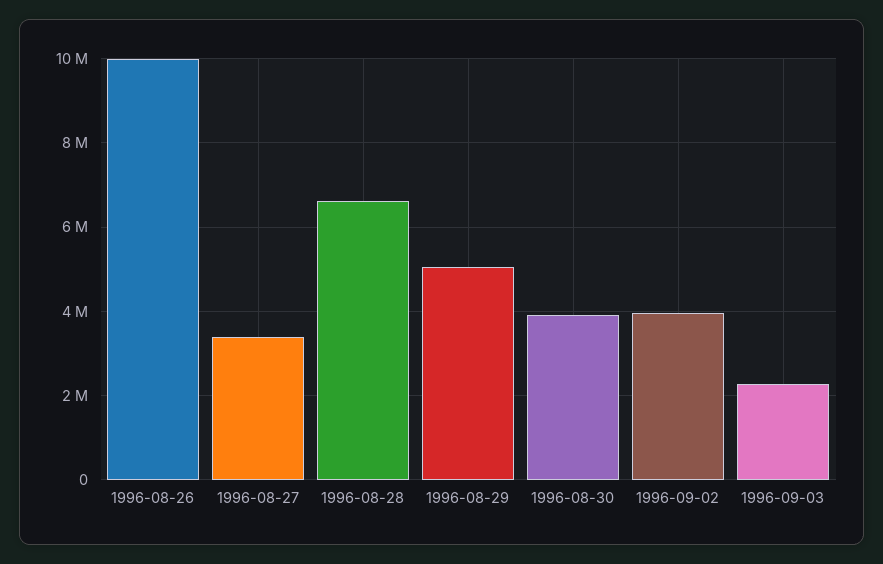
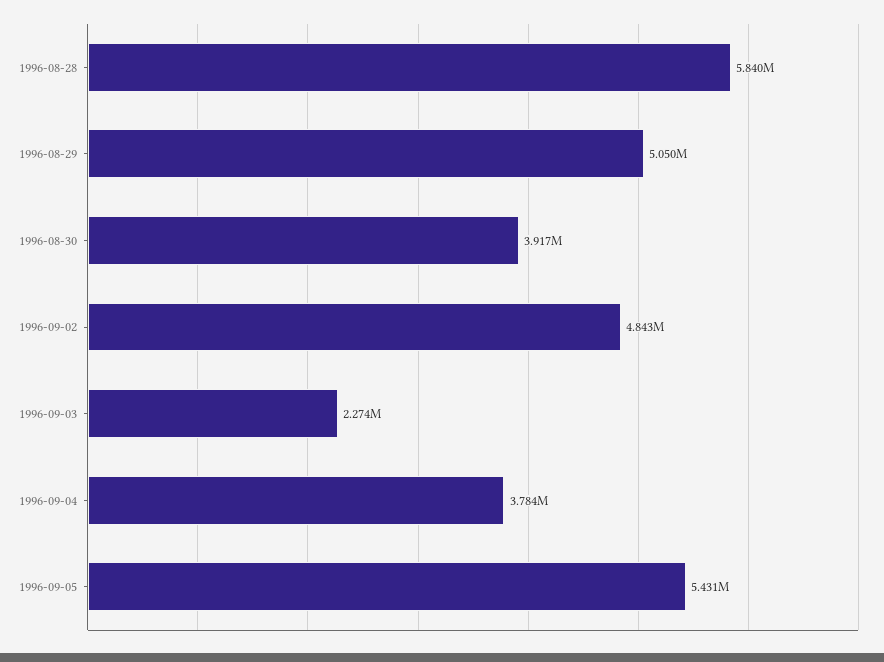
1996-08-26: 10000000 -> none
1996-08-27: 3400000 -> none
1996-08-28: 6600000 -> 5840000
1996-09-02: 4000000 -> 4843000
1996-09-04: none -> 3784000
1996-09-05: none -> 5431000

